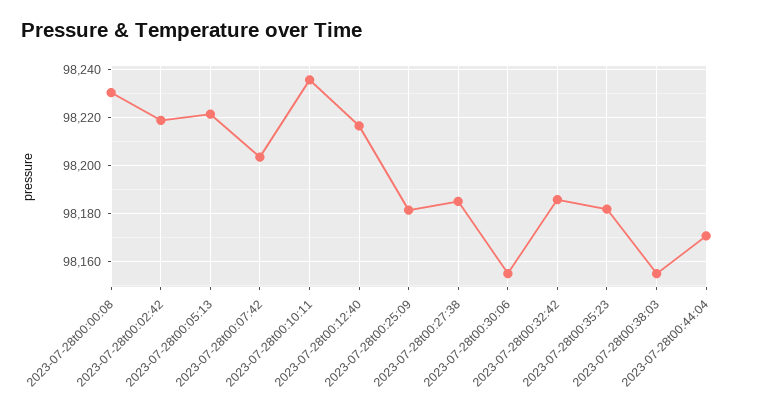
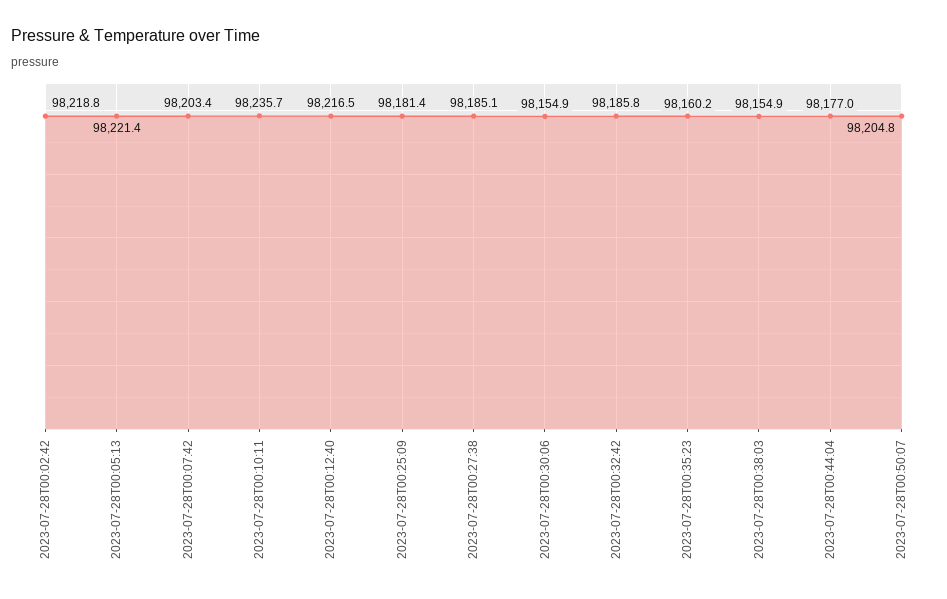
2023-07-28t00:00:08: 98230 -> none
2023-07-28t00:35:23: 98182.5 -> 98160.2
2023-07-28t00:44:04: 98170 -> 98177
2023-07-28T00:50:07: none -> 98204.8

